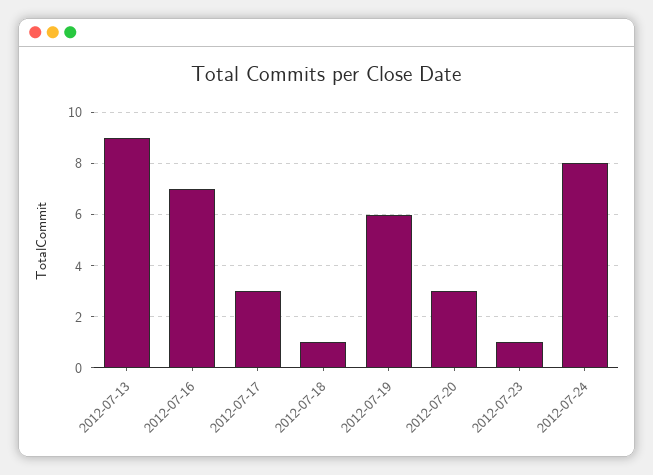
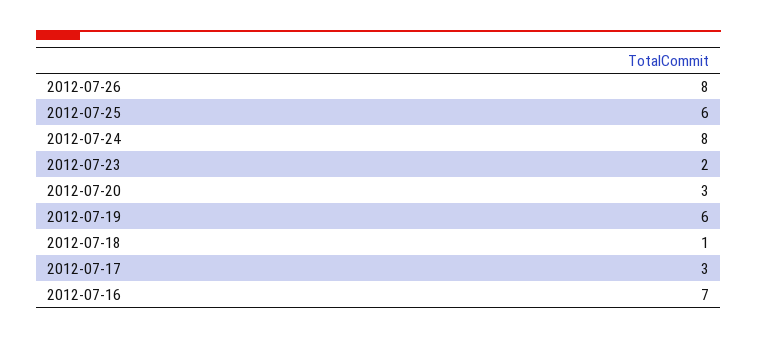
2012-07-13: 9 -> none
2012-07-23: 1 -> 2
2012-07-26: none -> 8
2012-07-25: none -> 6

